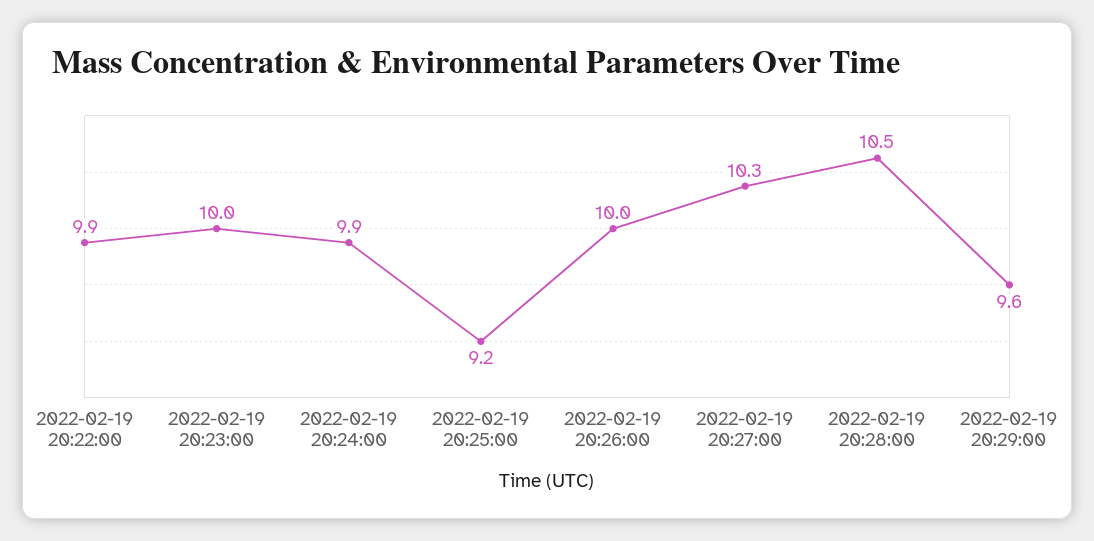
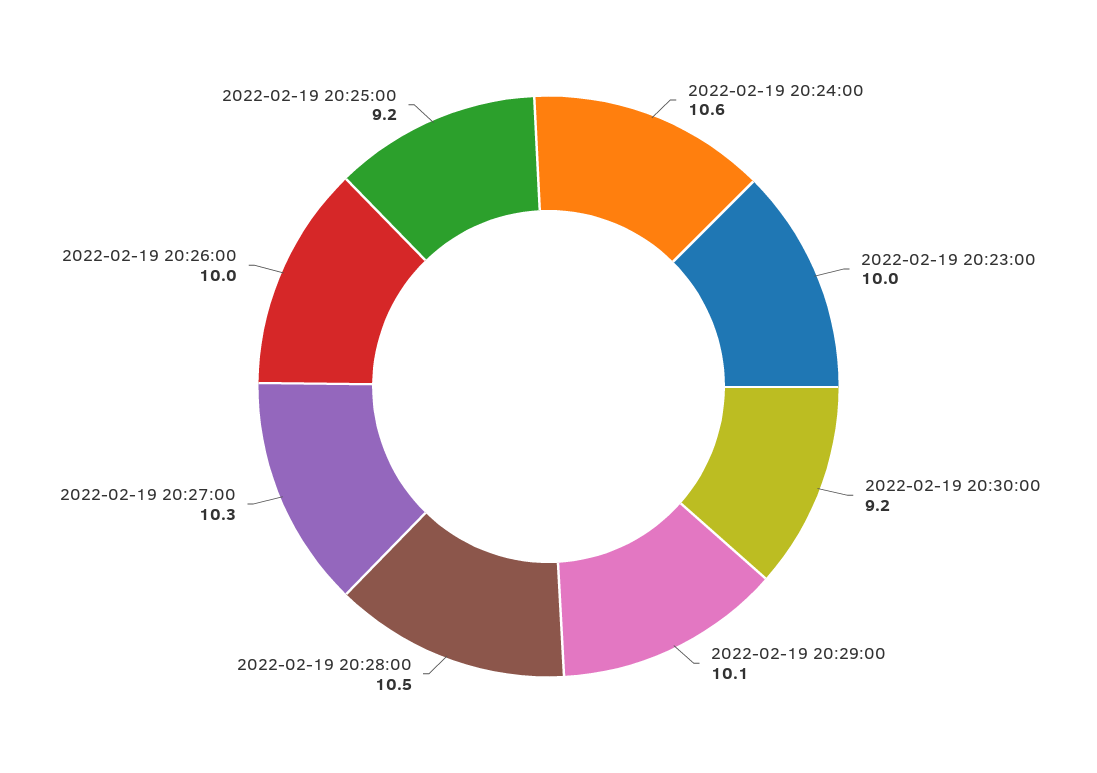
2022-02-19 20:22:00: 9.9 -> none
2022-02-19 20:24:00: 9.9 -> 10.6
2022-02-19 20:29:00: 9.6 -> 10.1
2022-02-19 20:30:00: none -> 9.2

